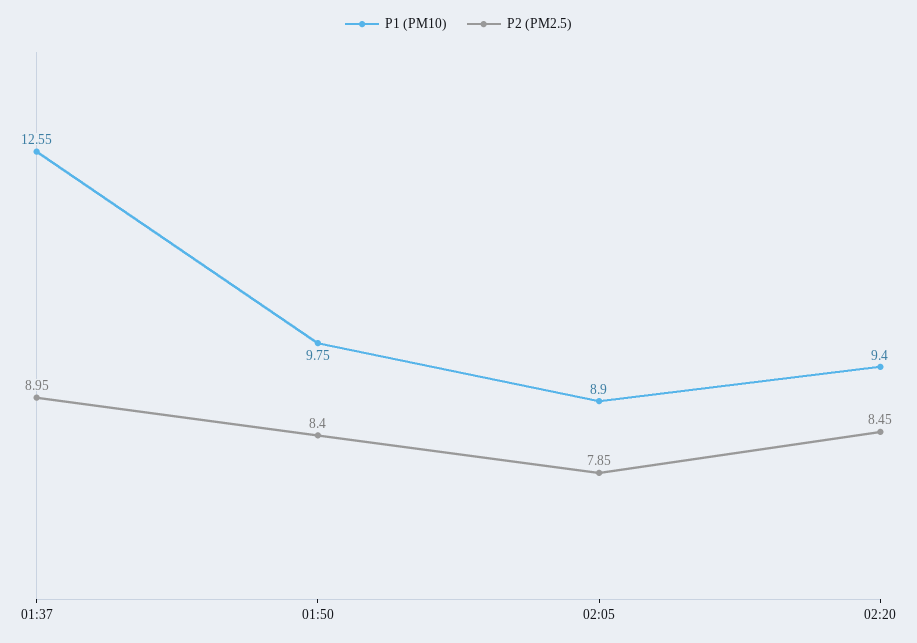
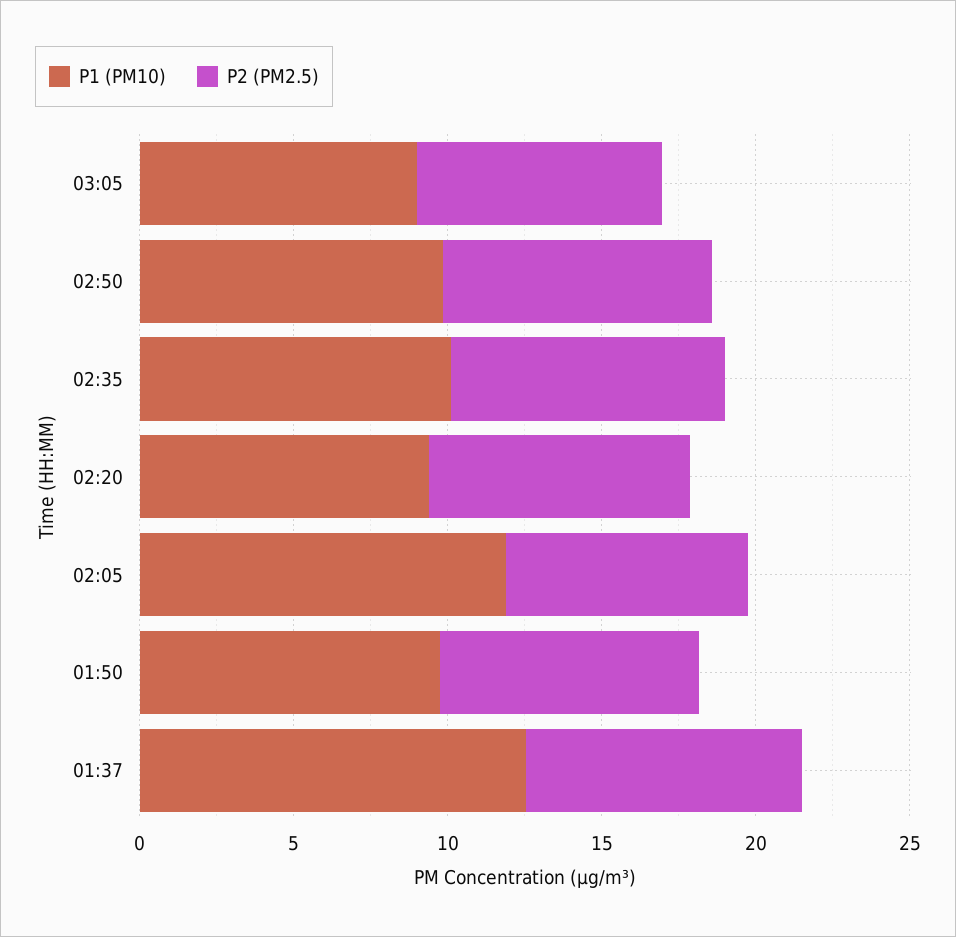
P1 (PM10), 02:05: 8.9 -> 12
P1 (PM10), 03:05: none -> 9
P2 (PM2.5), 03:05: none -> 8
P1 (PM10), 02:50: none -> 10
P2 (PM2.5), 02:50: none -> 9
P1 (PM10), 02:35: none -> 10
P2 (PM2.5), 02:35: none -> 9

